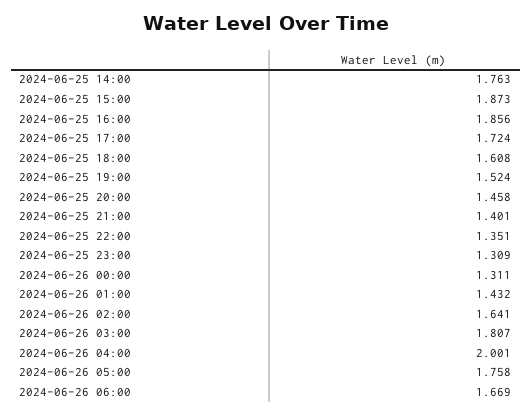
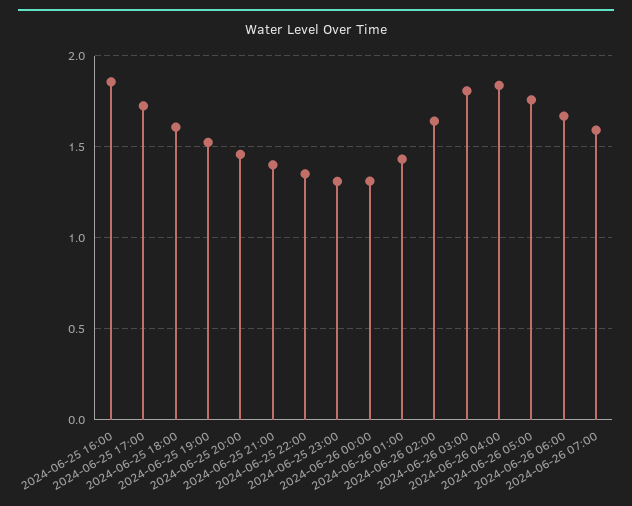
2024-06-25 14:00: 1.763 -> none
2024-06-25 15:00: 1.873 -> none
2024-06-26 04:00: 2.001 -> 1.85
2024-06-26 07:00: none -> 1.6

